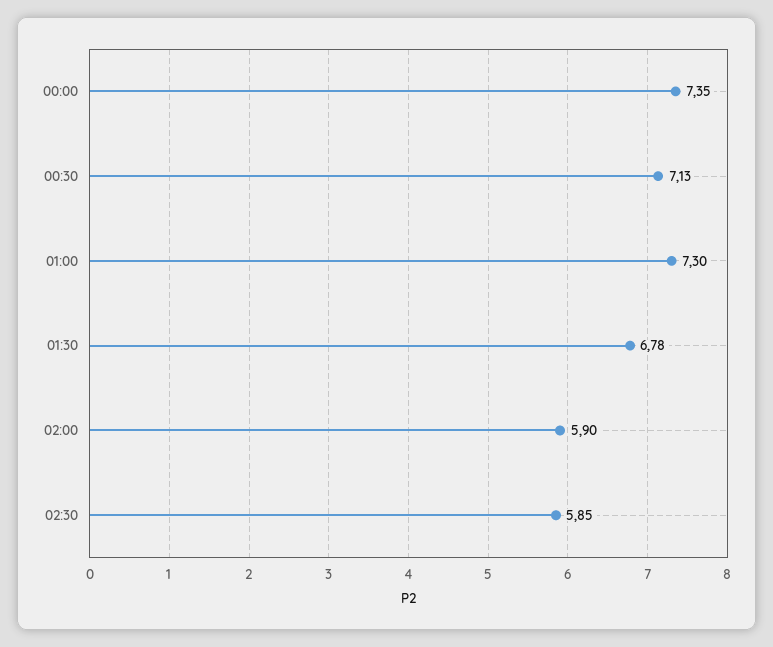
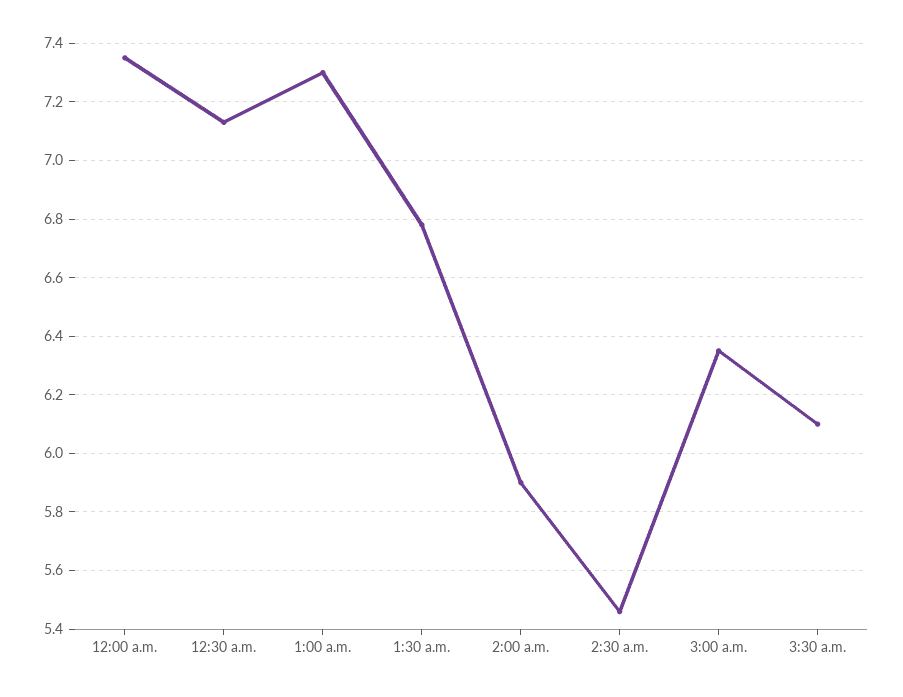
02:30: 5.85 -> 5.45
3:00 a.m.: none -> 6.35
3:30 a.m.: none -> 6.1

